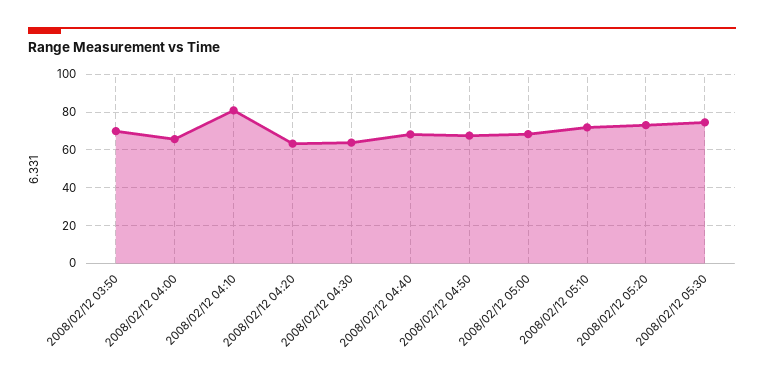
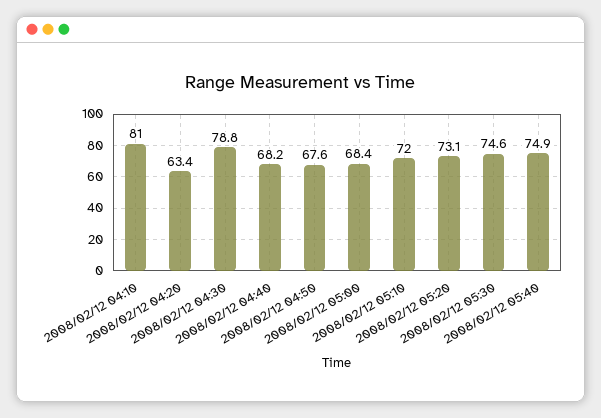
2008/02/12 03:50: 70 -> none
2008/02/12 04:00: 65 -> none
2008/02/12 04:30: 65 -> 78.8
2008/02/12 05:40: none -> 74.9

